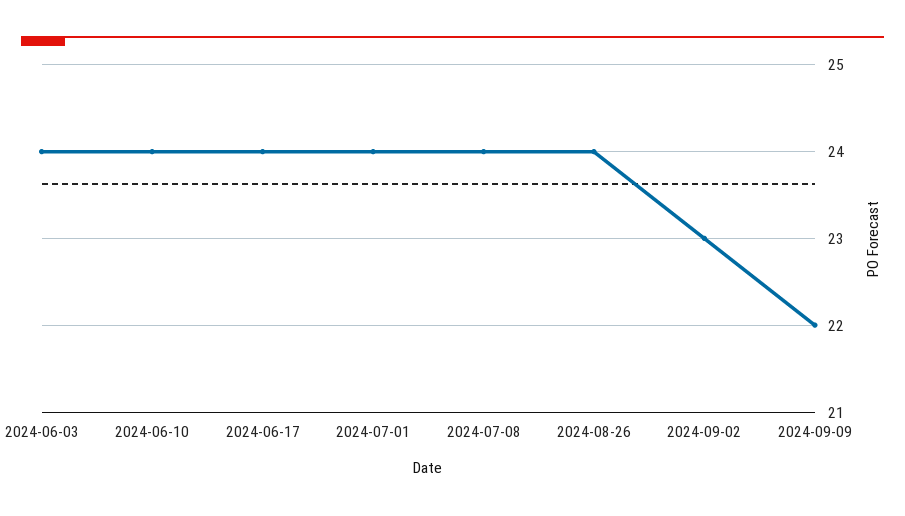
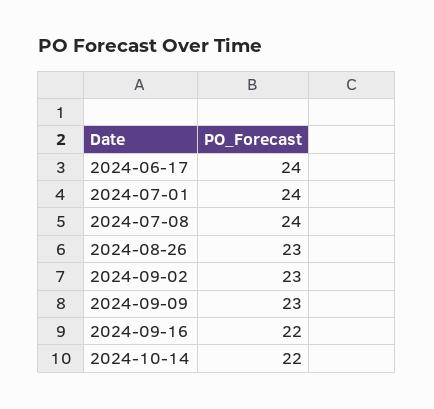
2024-06-03: 24 -> none
2024-06-10: 24 -> none
2024-08-26: 24 -> 23
2024-09-09: 22 -> 23
2024-09-16: none -> 22
2024-10-14: none -> 22

